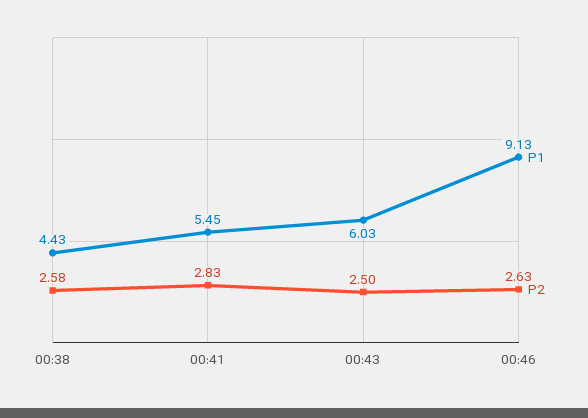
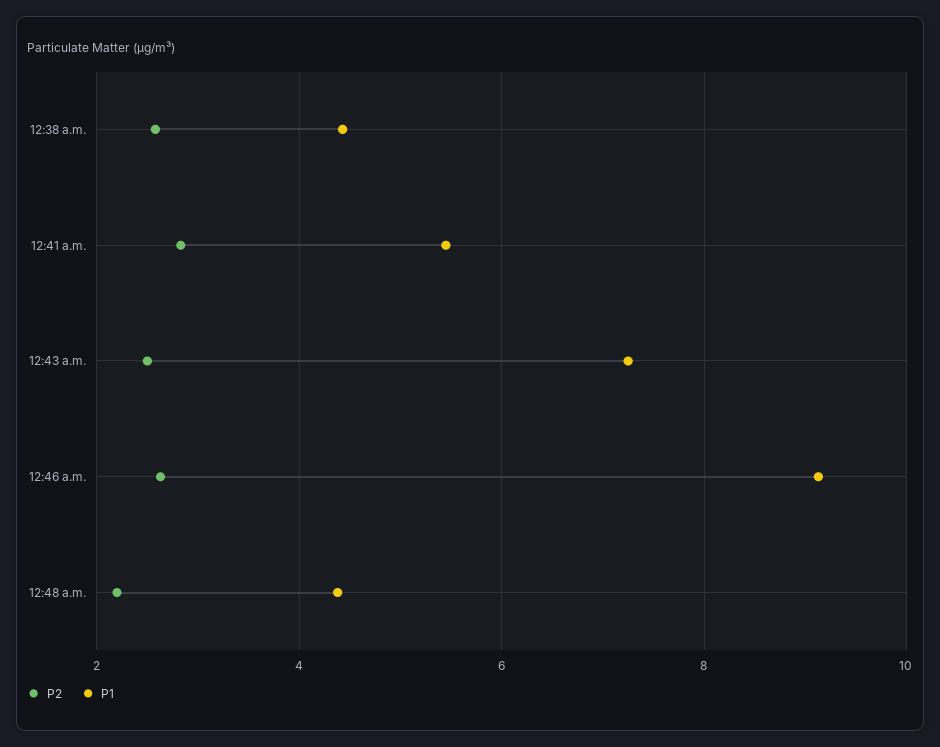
P1, 00:43: 6.03 -> 7.2
P2, 12:48 a.m.: none -> 2.2
P1, 12:48 a.m.: none -> 4.4

